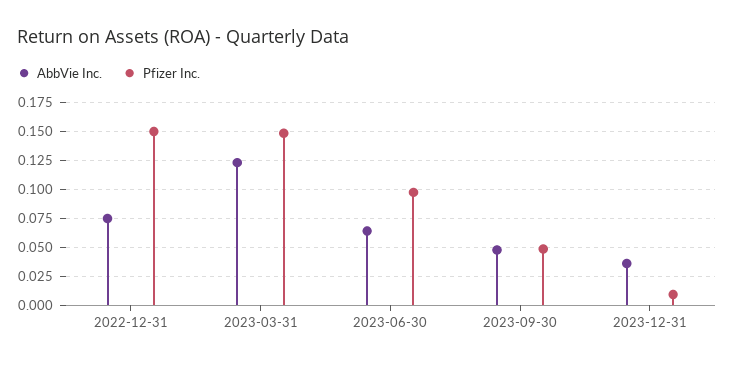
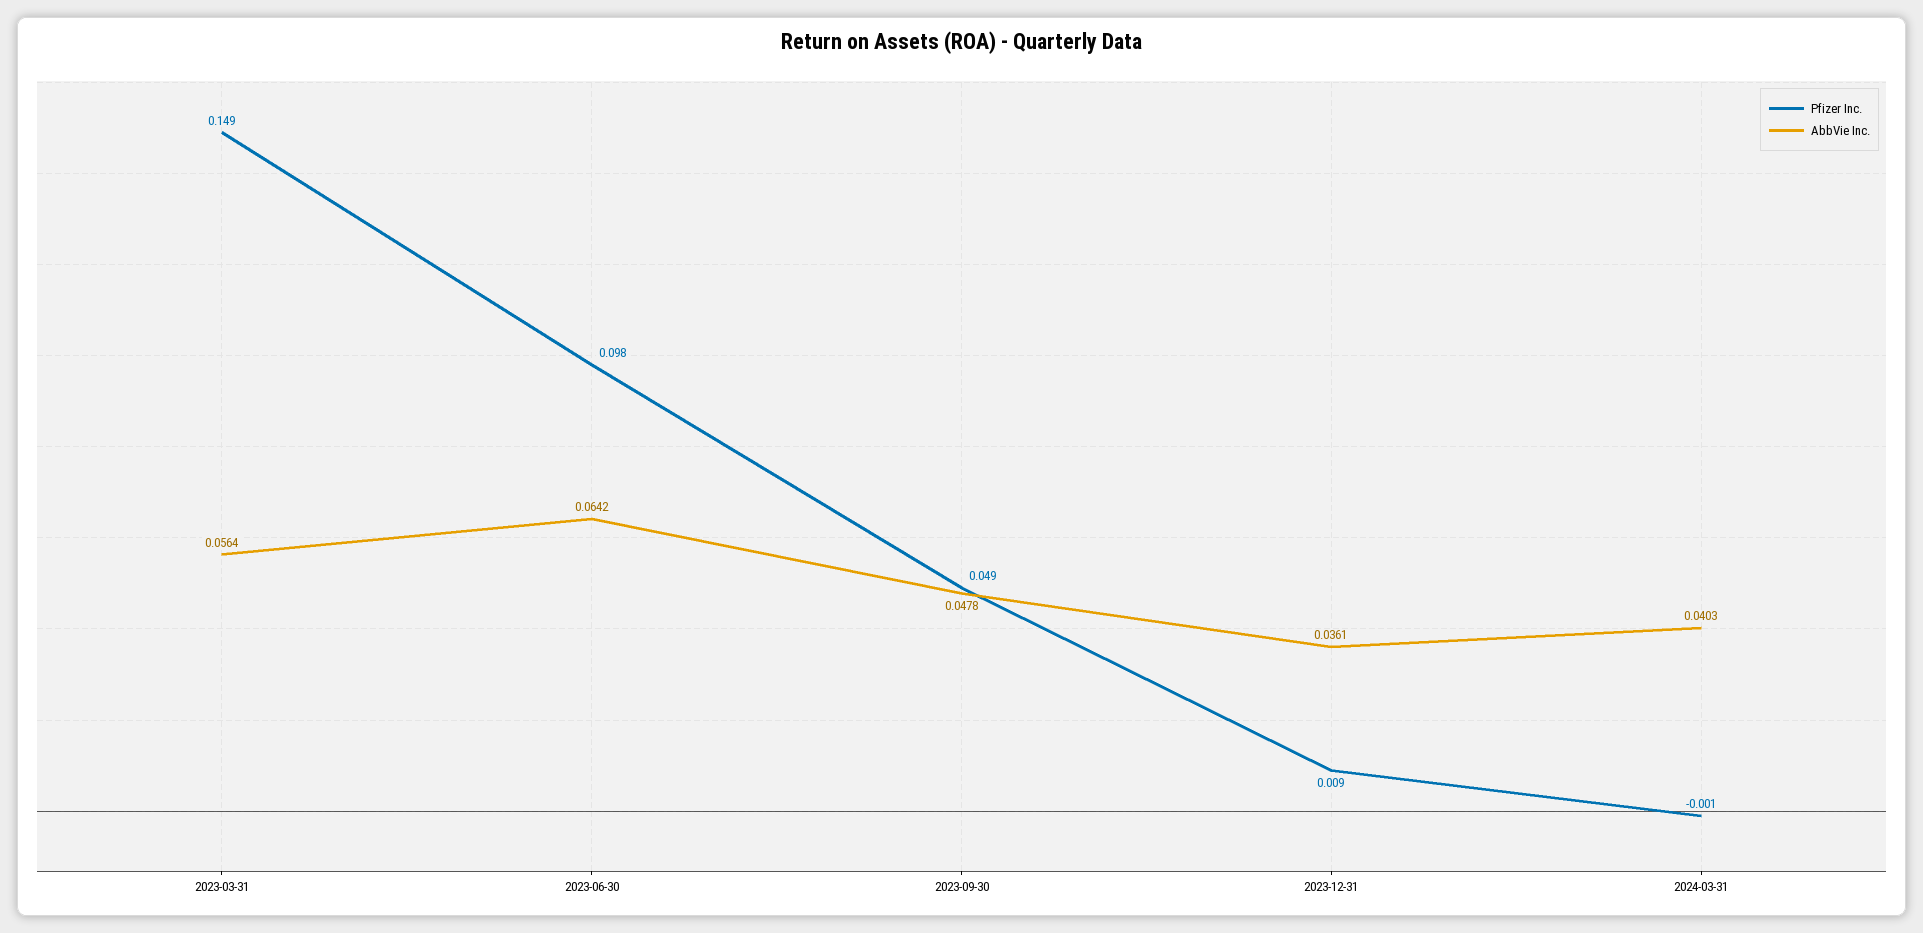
AbbVie Inc., 2022-12-31: 0.075 -> none
Pfizer Inc., 2022-12-31: 0.15 -> none
AbbVie Inc., 2023-03-31: 0.125 -> 0.0564
Pfizer Inc., 2024-03-31: none -> -0.001
AbbVie Inc., 2024-03-31: none -> 0.0403

